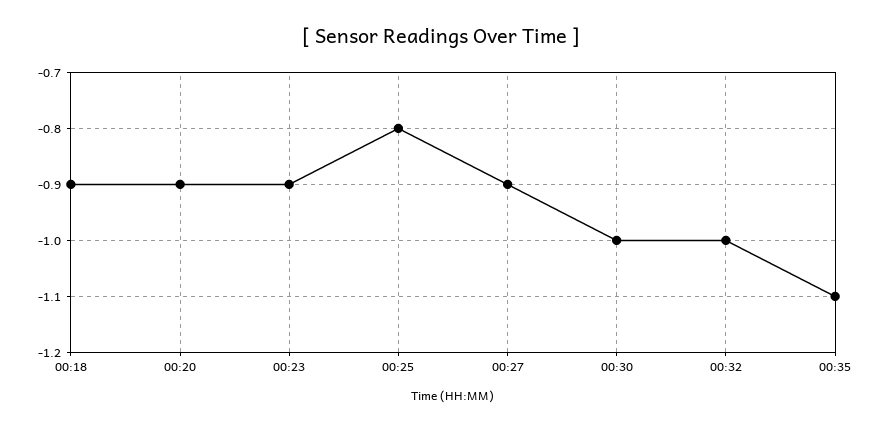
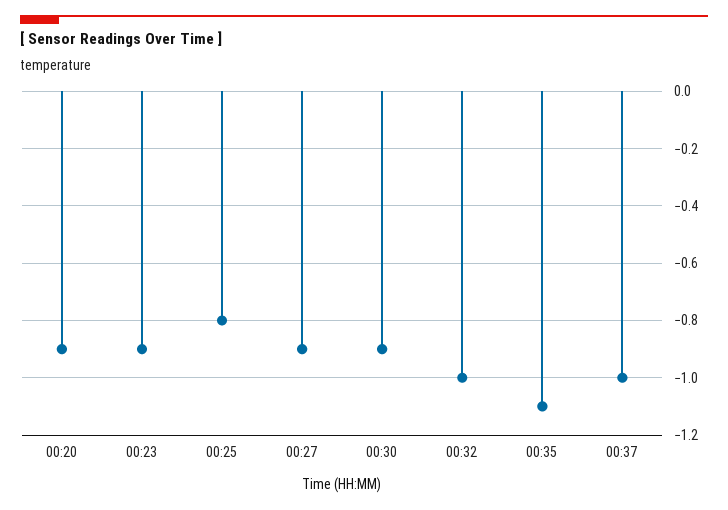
00:18: -0.9 -> none
00:30: -1 -> -0.9
00:37: none -> -1

